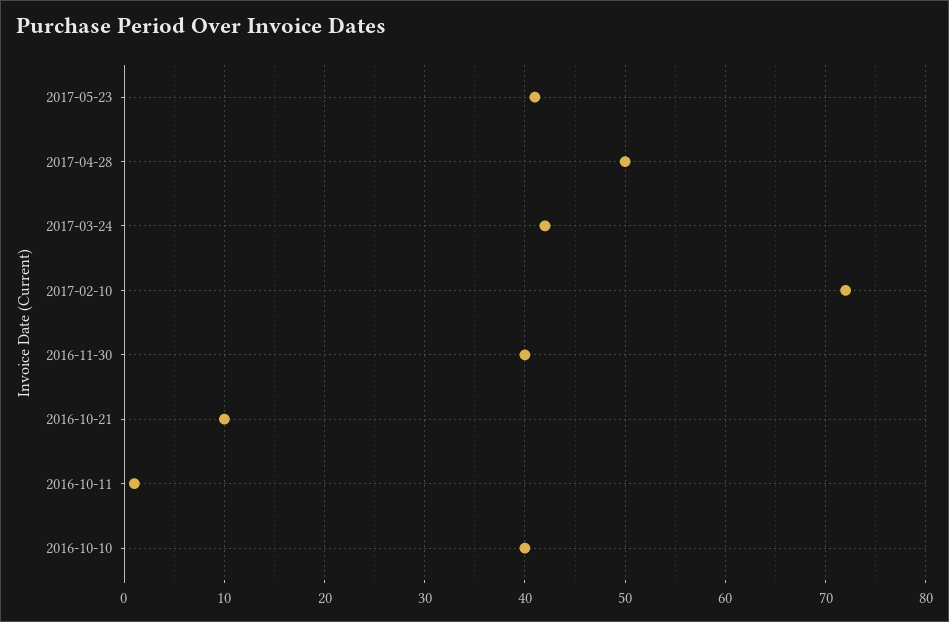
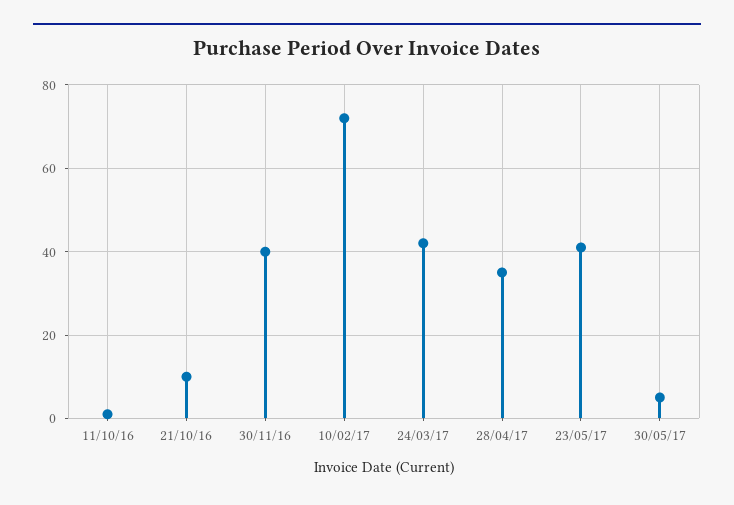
2017-04-28: 50 -> 35
2016-10-10: 40 -> none
30/05/17: none -> 5

